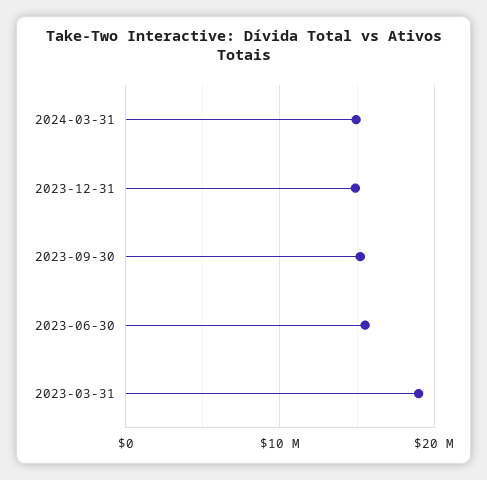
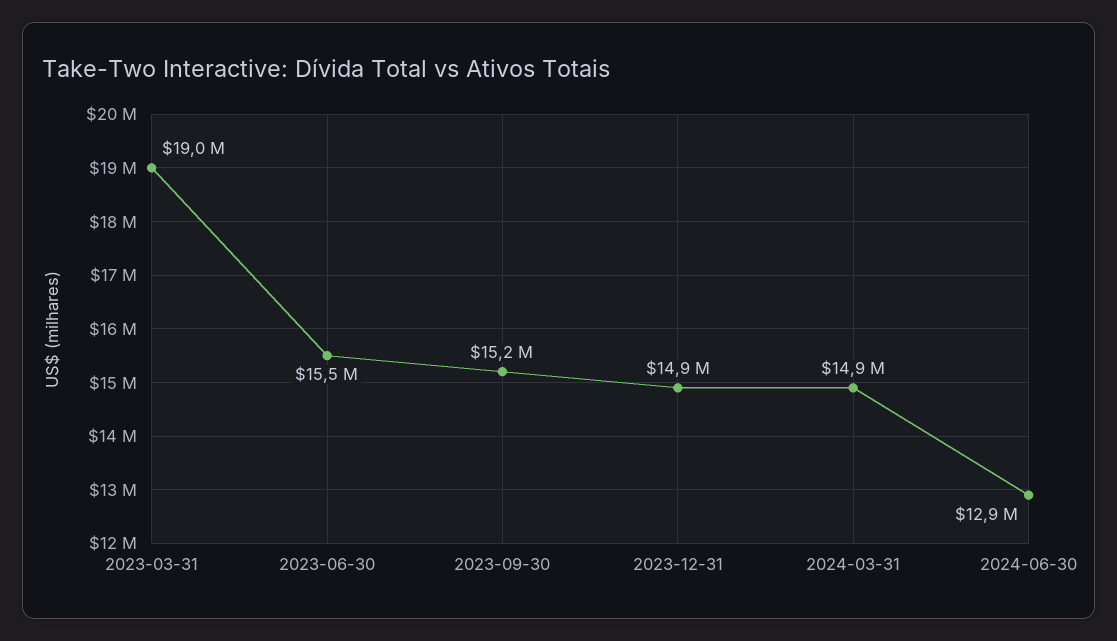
2024-06-30: none -> 12900000

